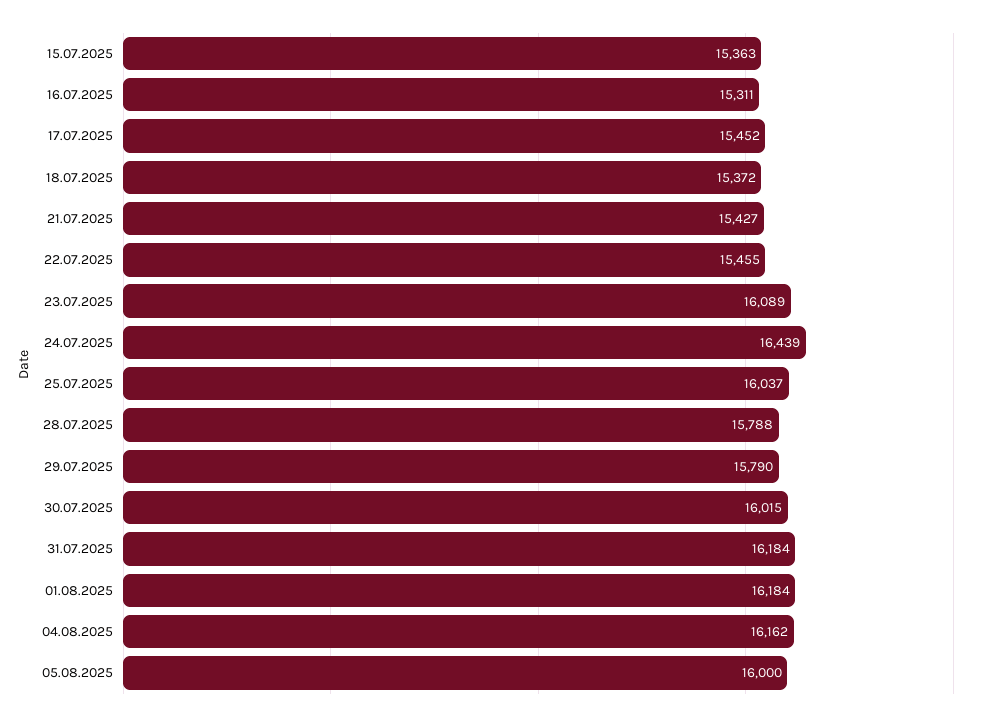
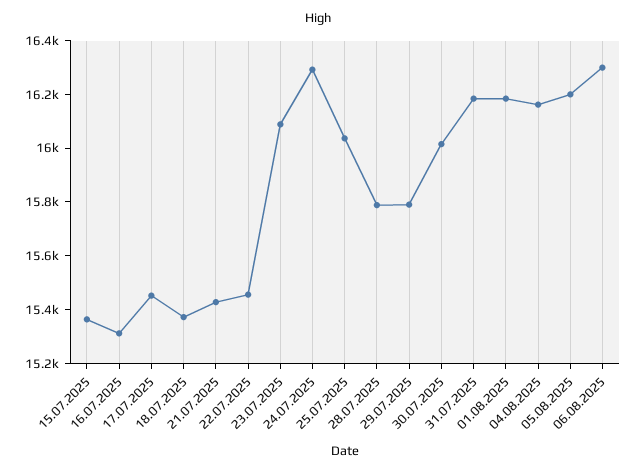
24.07.2025: 16439 -> 16300
05.08.2025: 16000 -> 16200
06.08.2025: none -> 16300

